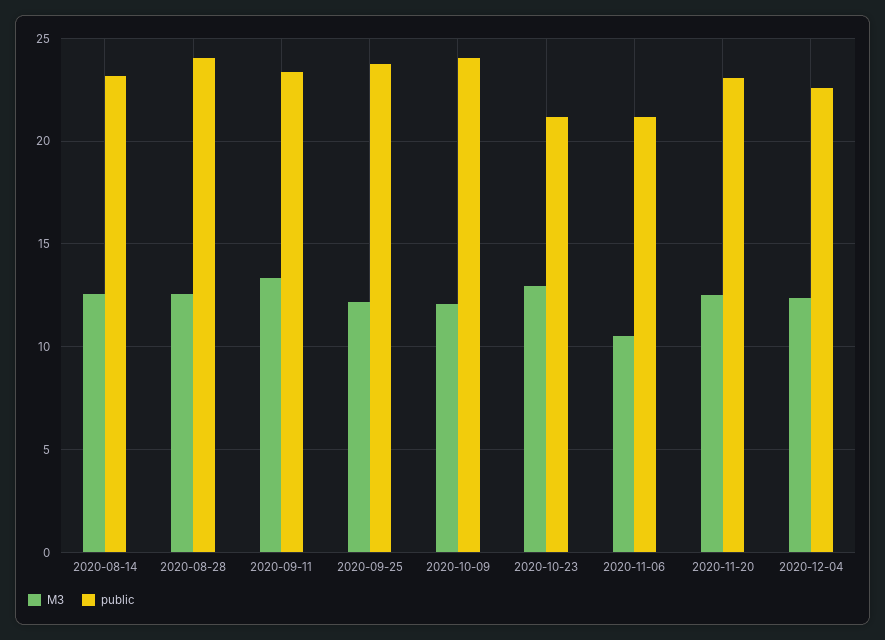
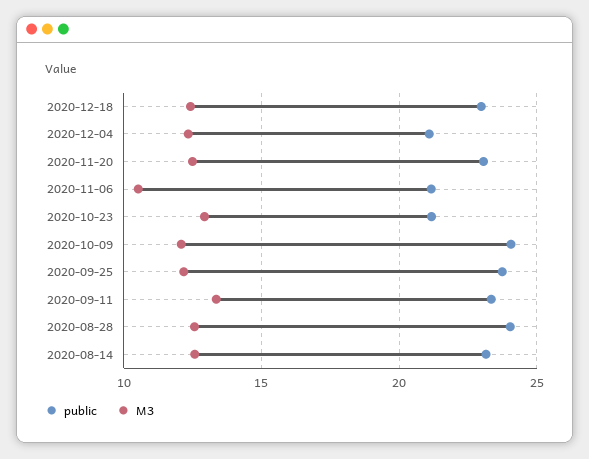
public, 2020-12-04: 22.5 -> 21
public, 2020-12-18: none -> 23
M3, 2020-12-18: none -> 12.5

